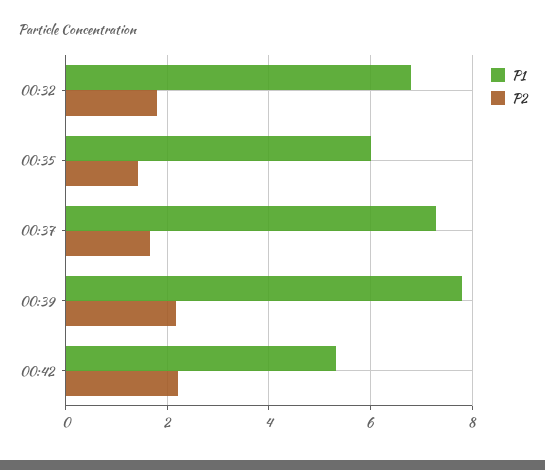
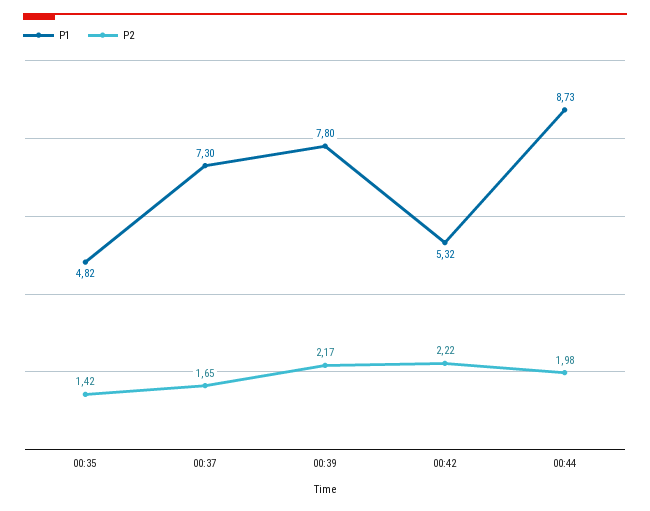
P1, 00:32: 6.8 -> none
P2, 00:32: 1.8 -> none
P1, 00:35: 6 -> 4.82
P1, 00:44: none -> 8.73
P2, 00:44: none -> 1.98

